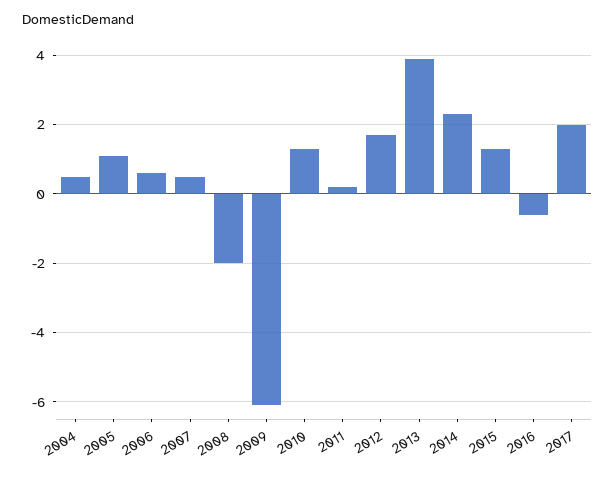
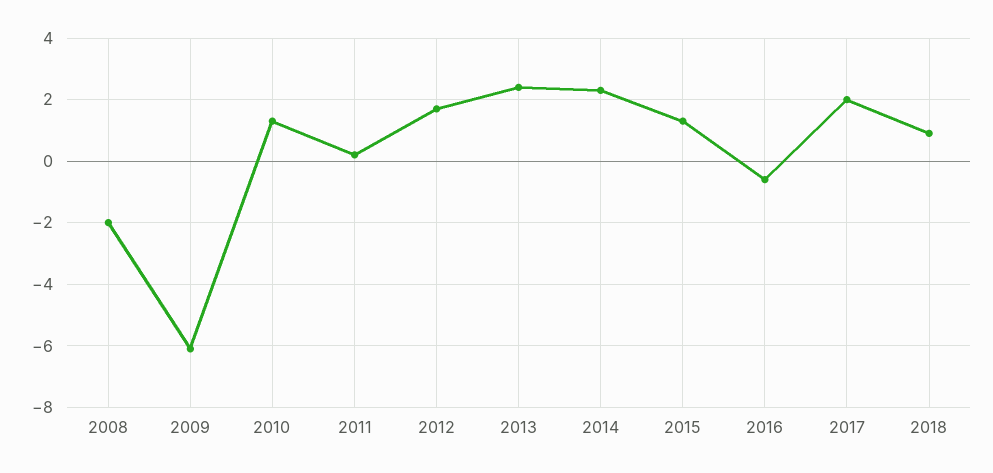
2004: 0.5 -> none
2005: 1 -> none
2006: 0.5 -> none
2007: 0.5 -> none
2013: 4 -> 2.5
2018: none -> 1

